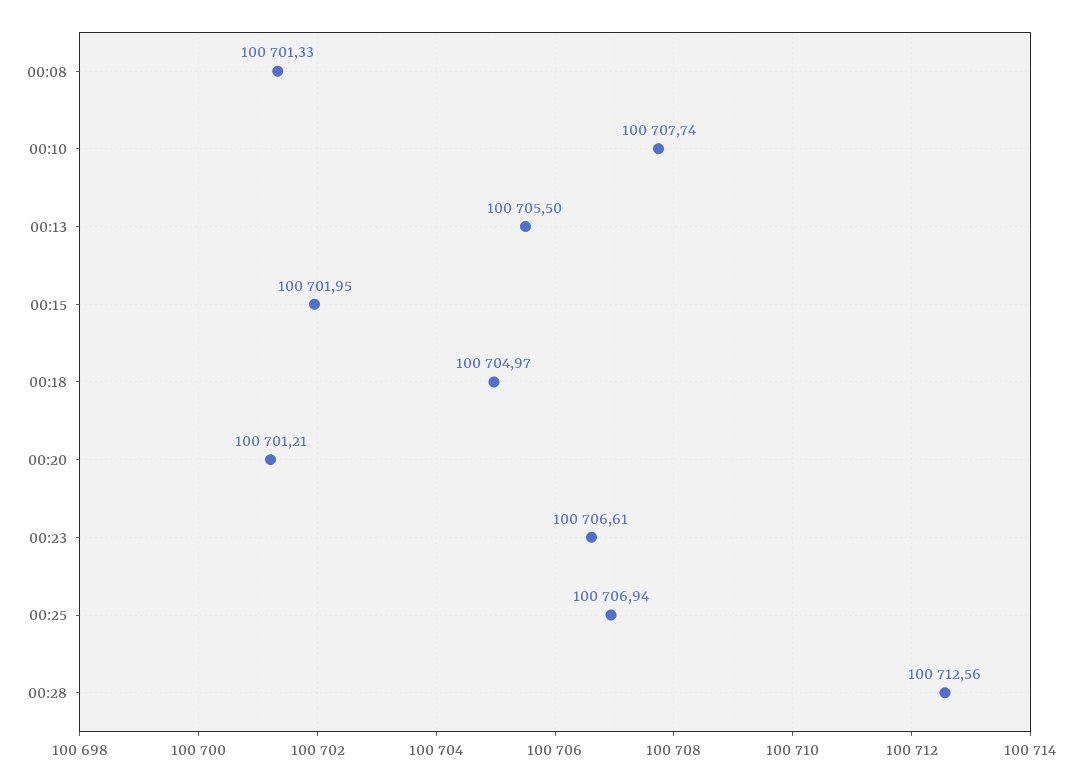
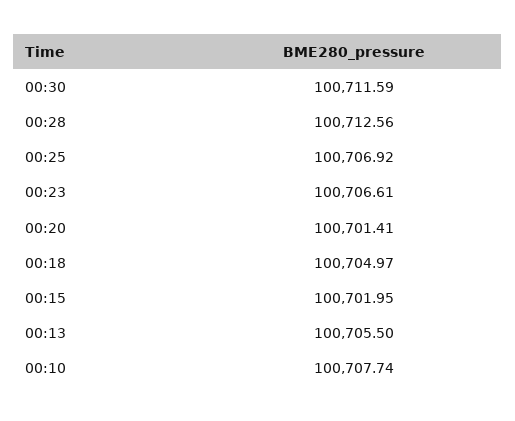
00:08: 100701.33 -> none
00:20: 100701.21 -> 100701.41
00:25: 100706.94 -> 100706.92
00:30: none -> 100711.59

